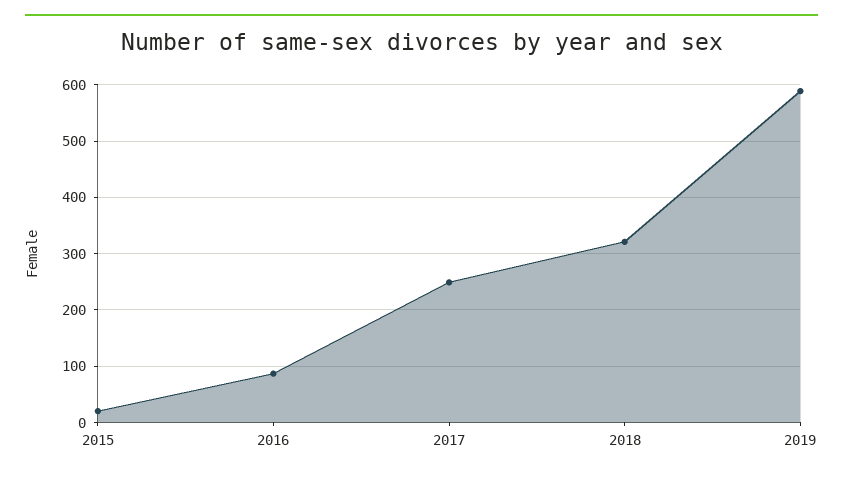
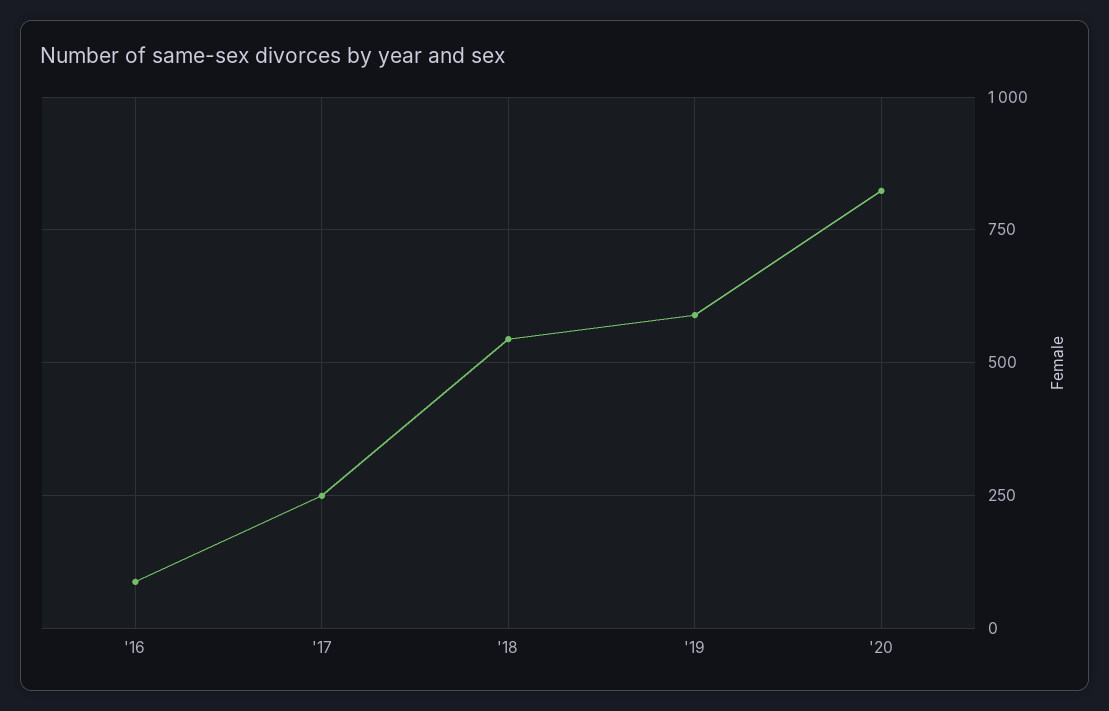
2015: 20 -> none
2018: 320 -> 550
'20: none -> 825

